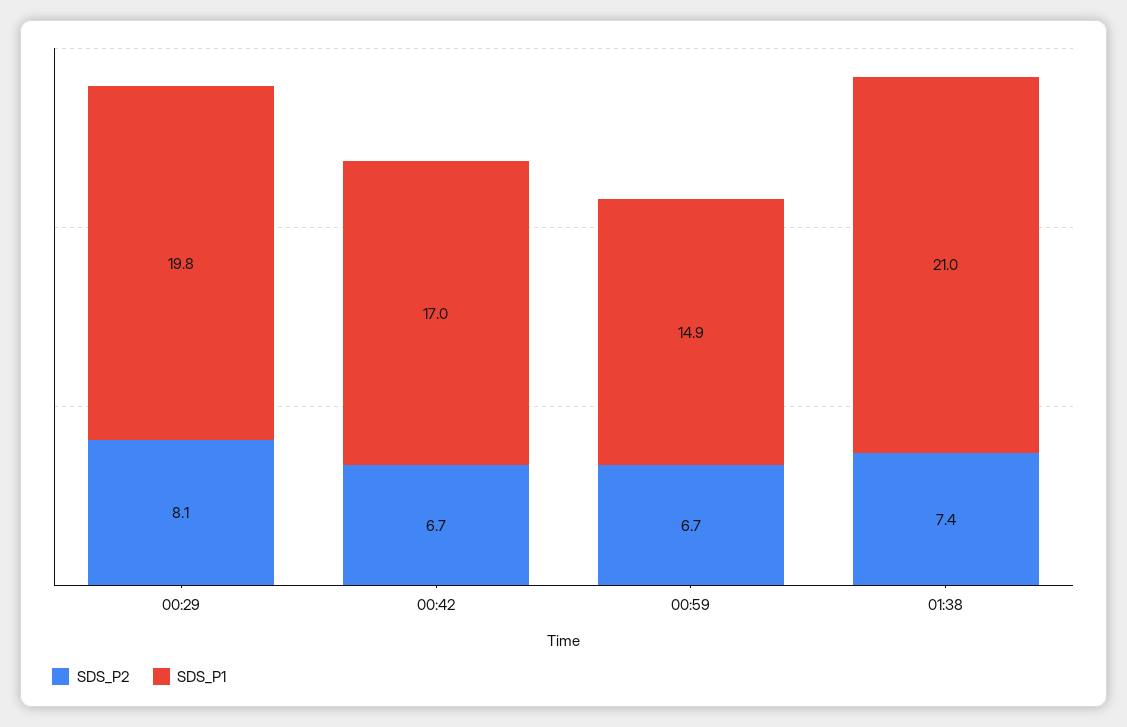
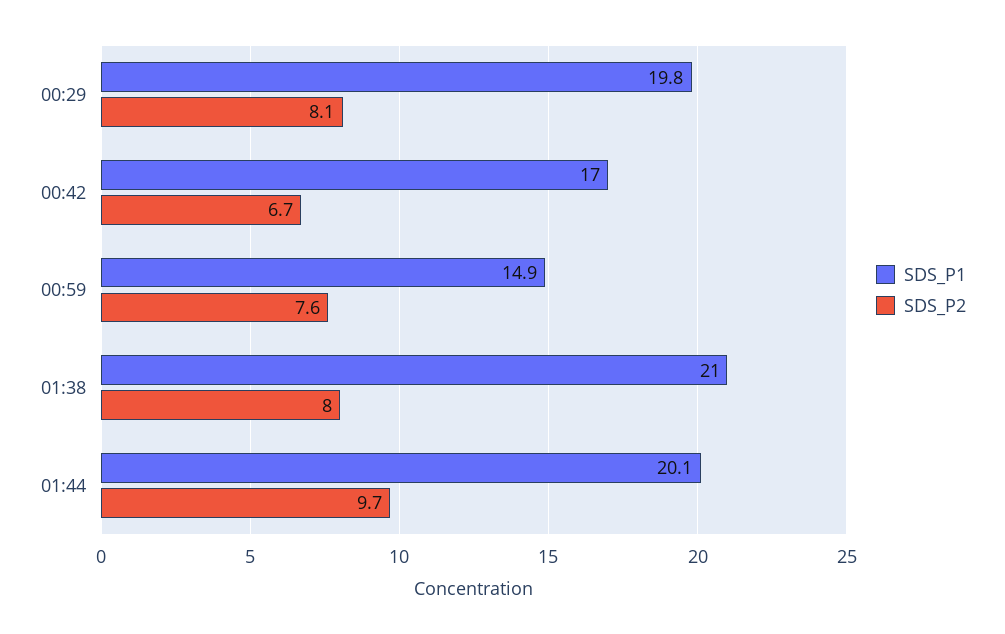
SDS_P2, 00:59: 6.7 -> 7.6
SDS_P2, 01:38: 7.4 -> 8
SDS_P1, 01:44: none -> 20.1
SDS_P2, 01:44: none -> 9.7

